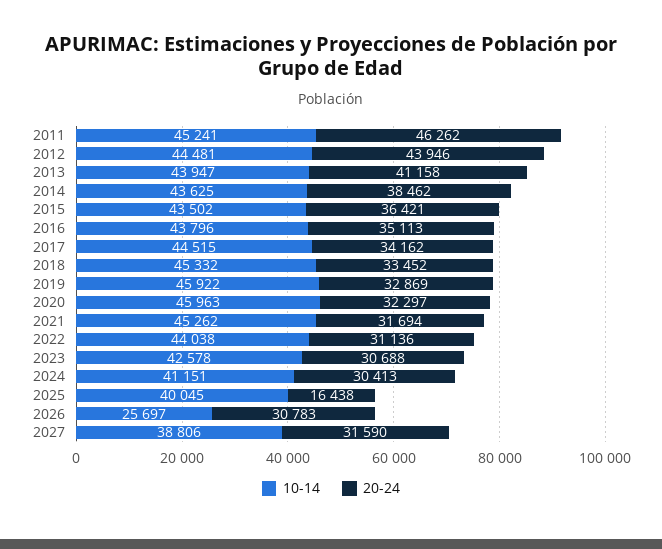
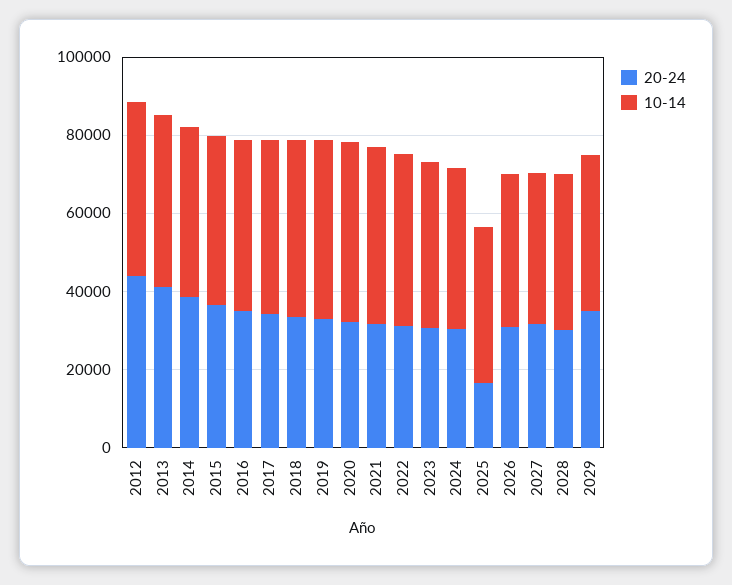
10-14, 2011: 45241 -> none
20-24, 2011: 46262 -> none
10-14, 2026: 25697 -> 40000
20-24, 2028: none -> 30000
10-14, 2028: none -> 40000
20-24, 2029: none -> 35000
10-14, 2029: none -> 40000

